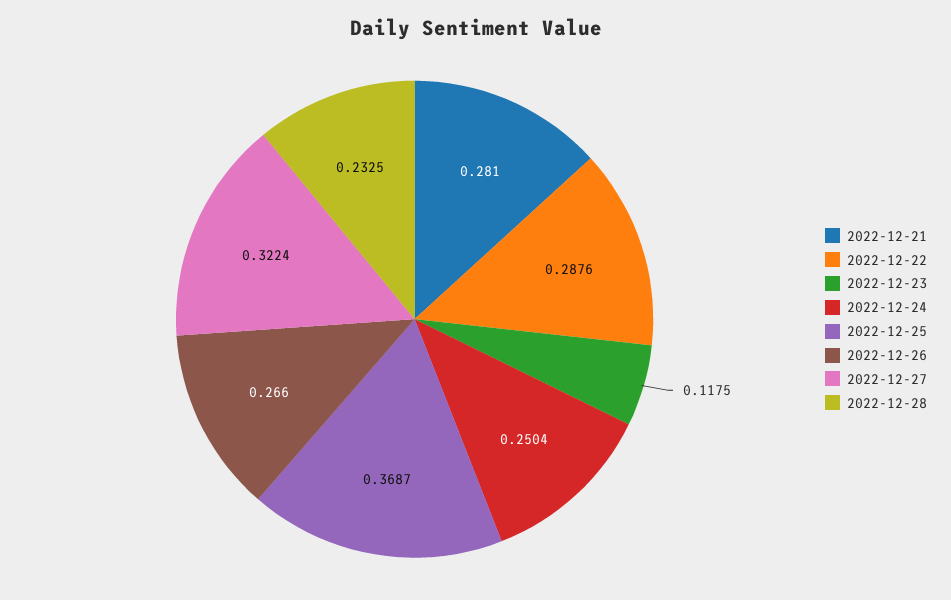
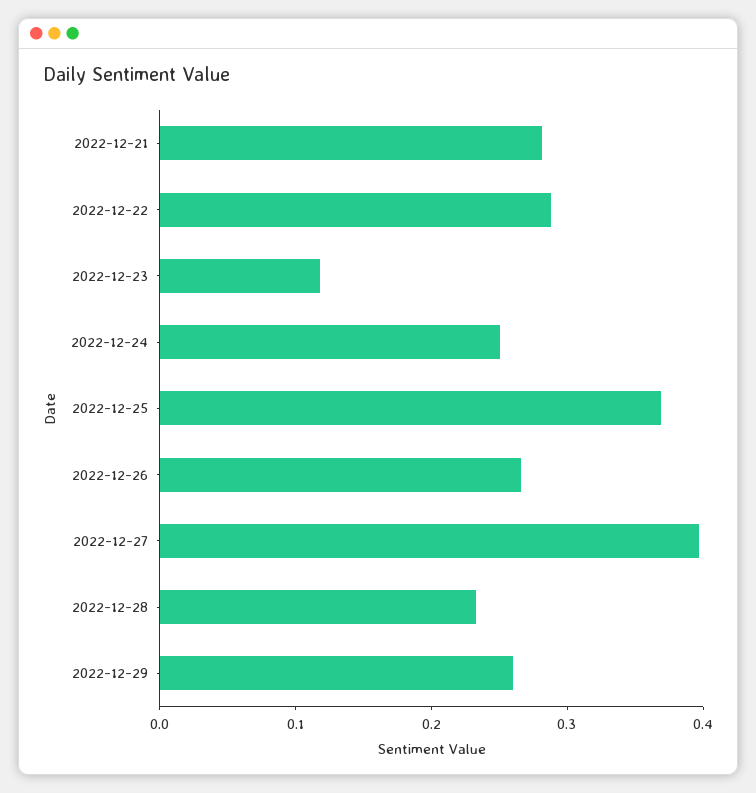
2022-12-27: 0.3224 -> 0.4
2022-12-29: none -> 0.26

